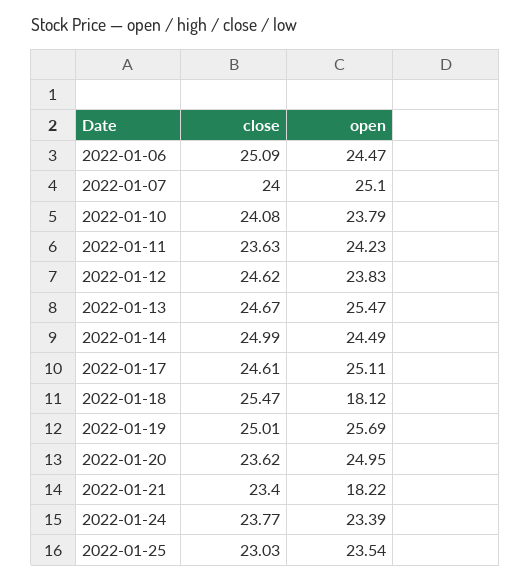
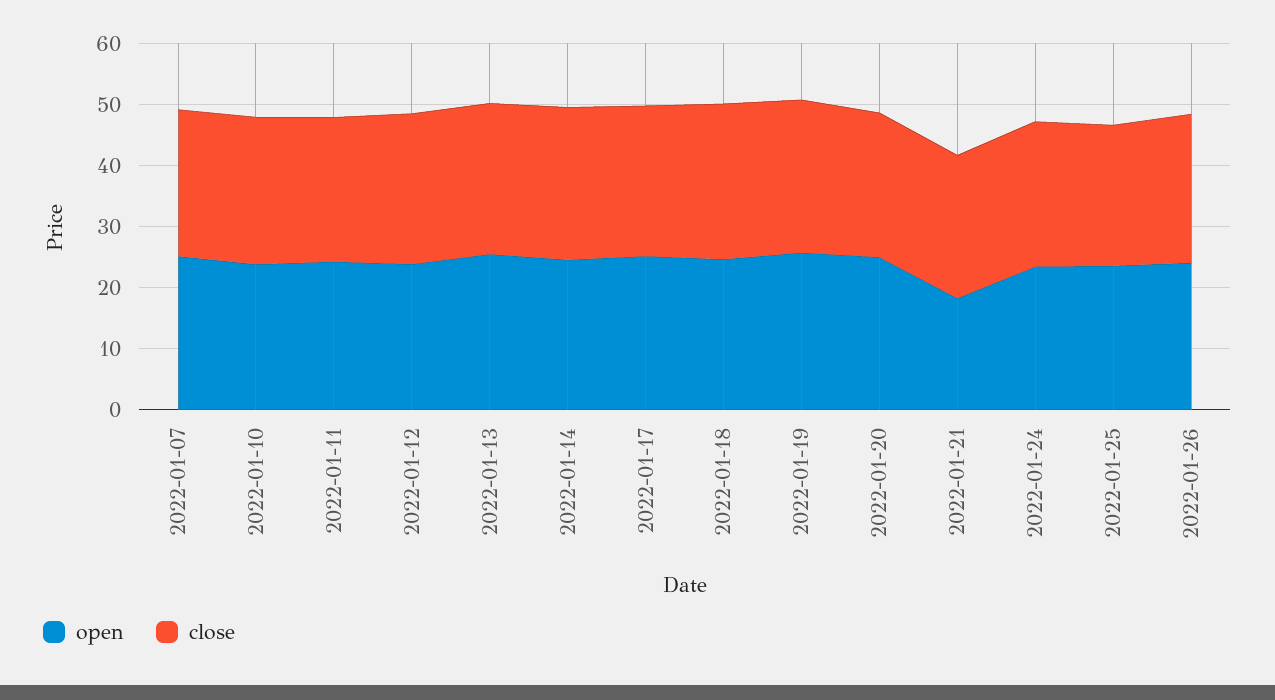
close, 2022-01-06: 25.09 -> none
open, 2022-01-06: 24.47 -> none
open, 2022-01-18: 18.12 -> 24
open, 2022-01-26: none -> 24
close, 2022-01-26: none -> 24

